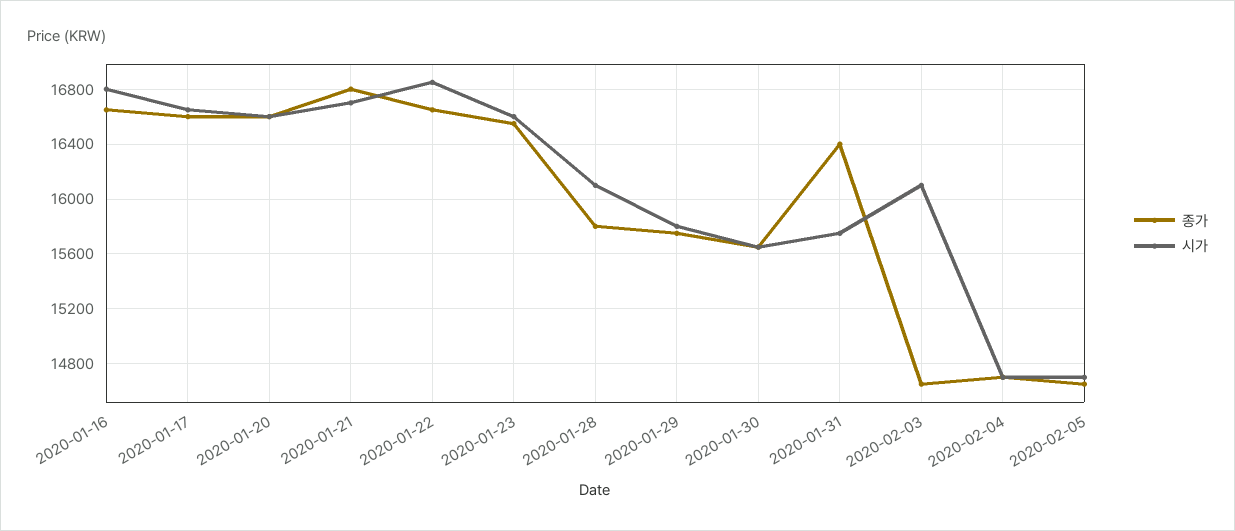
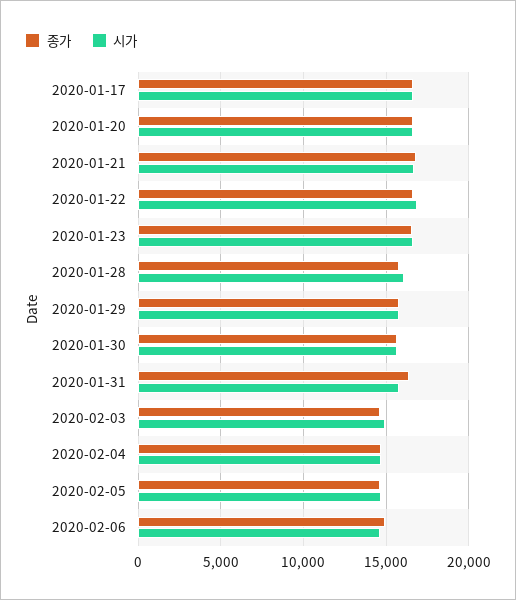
종가, 2020-01-16: 16650 -> none
시가, 2020-01-16: 16800 -> none
시가, 2020-02-03: 16100 -> 15000
종가, 2020-02-06: none -> 15000
시가, 2020-02-06: none -> 14500

